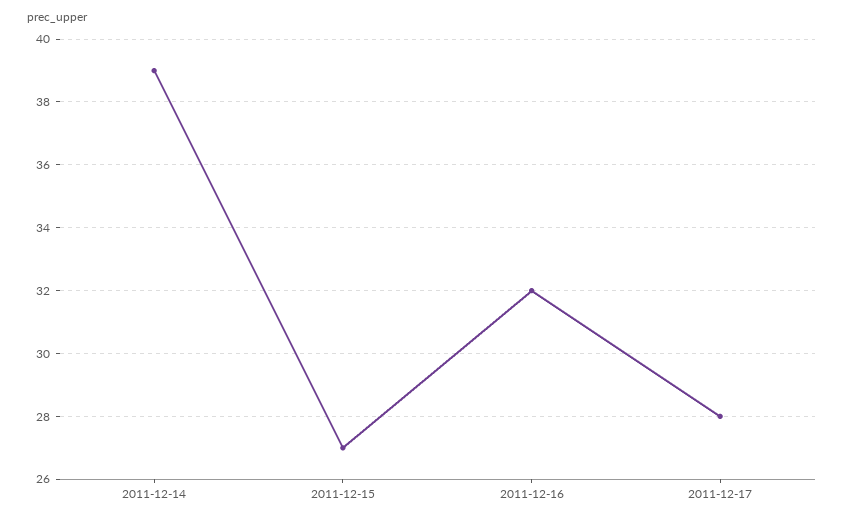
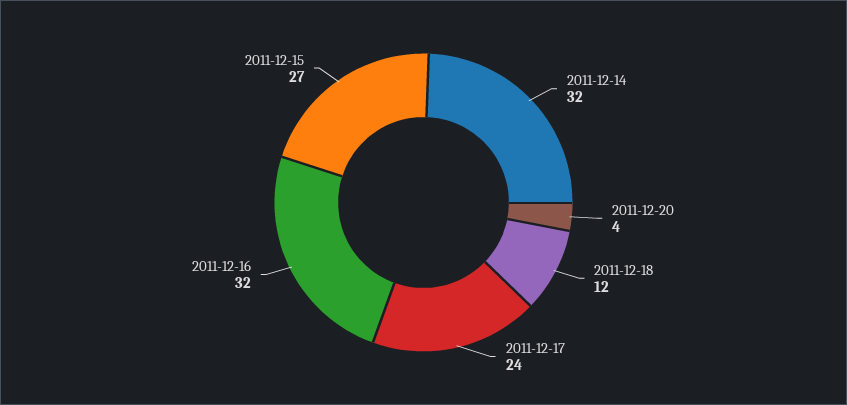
2011-12-14: 39 -> 32
2011-12-17: 28 -> 24
2011-12-20: none -> 4
2011-12-18: none -> 12

